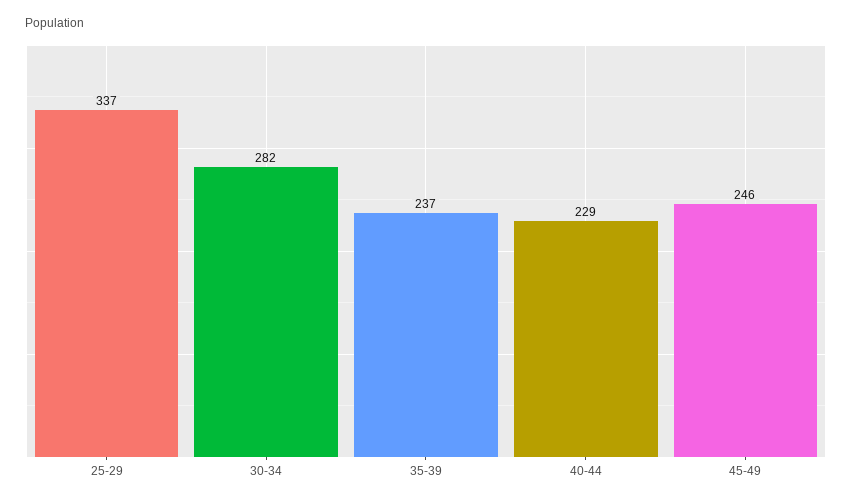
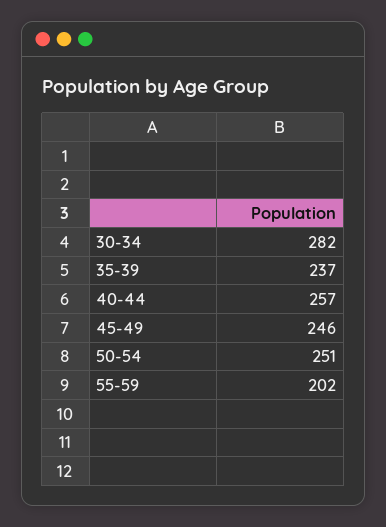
25-29: 337 -> none
40-44: 229 -> 257
50-54: none -> 251
55-59: none -> 202

